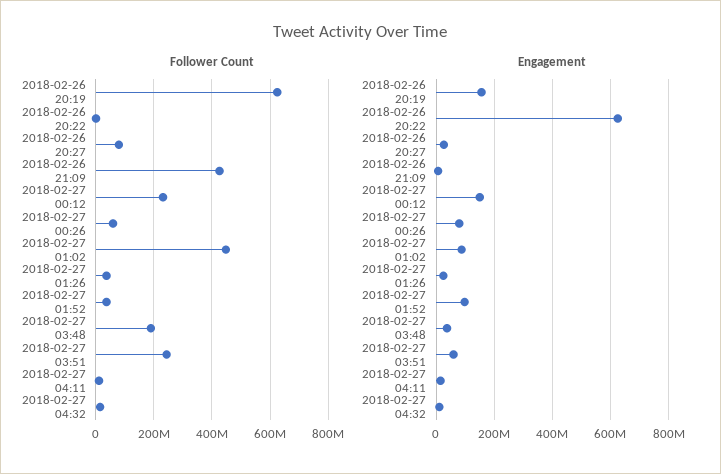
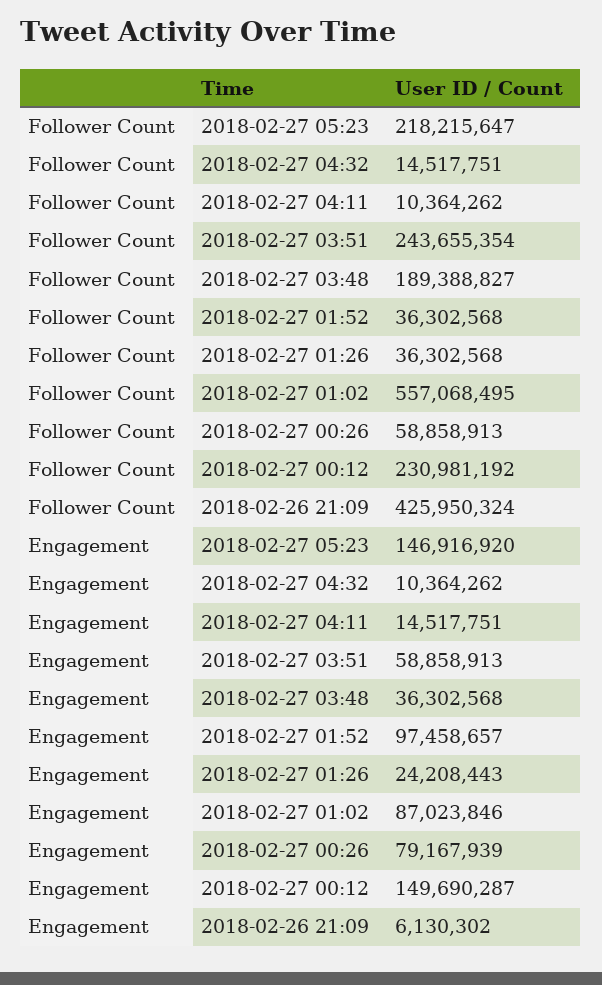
Follower Count, 2018-02-26 20:19: 625000000 -> none
Follower Count, 2018-02-26 20:22: 0 -> none
Follower Count, 2018-02-26 20:27: 75000000 -> none
Follower Count, 2018-02-27 01:02: 450000000 -> 557068495
Engagement, 2018-02-26 20:19: 150000000 -> none
Engagement, 2018-02-26 20:22: 625000000 -> none
Engagement, 2018-02-26 20:27: 25000000 -> none
Follower Count, 2018-02-27 05:23: none -> 218215647
Engagement, 2018-02-27 05:23: none -> 146916920

